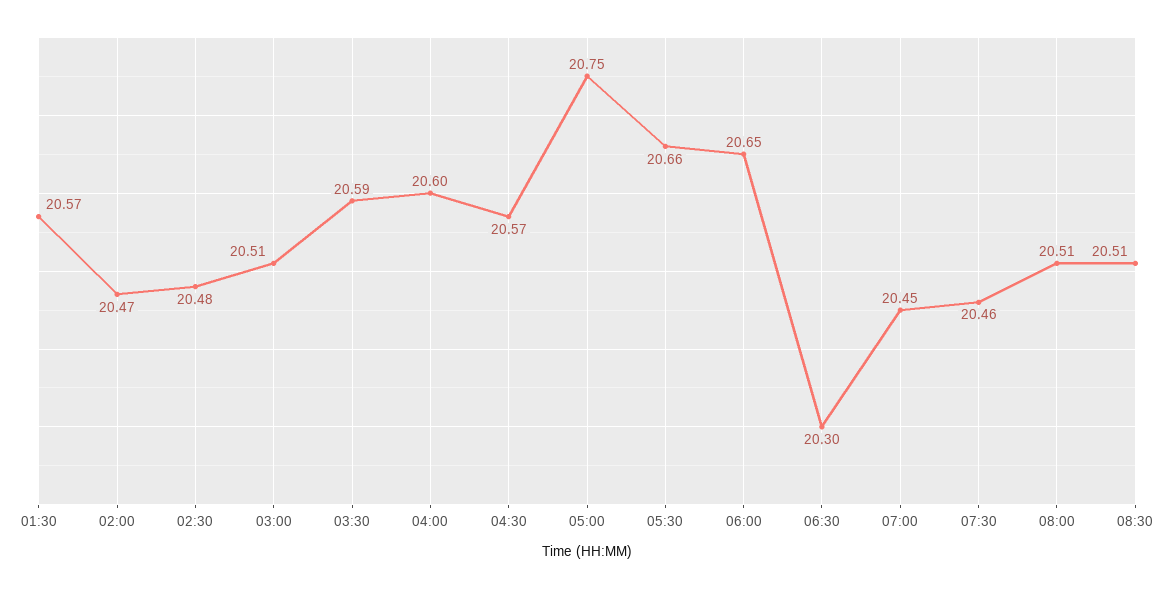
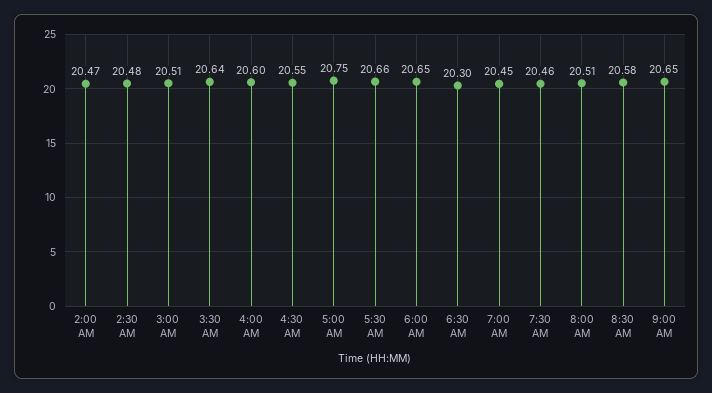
01:30: 20.57 -> none
03:30: 20.59 -> 20.64
04:30: 20.57 -> 20.55
08:30: 20.51 -> 20.58
9:00 AM: none -> 20.65

